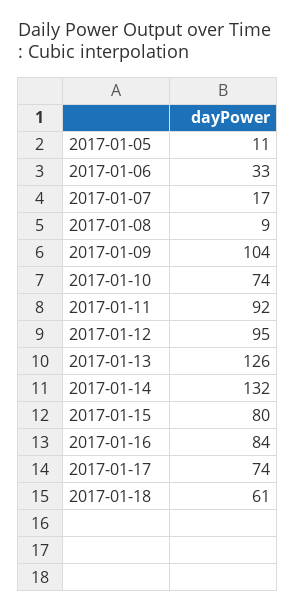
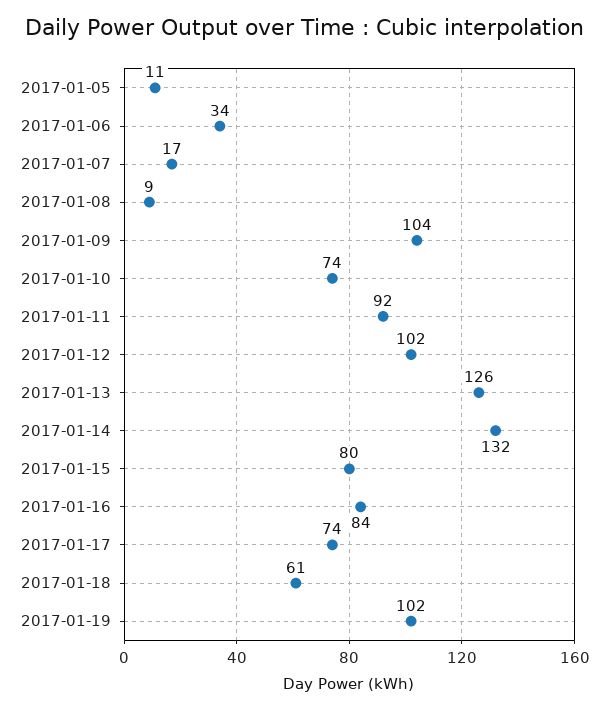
2017-01-06: 33 -> 34
2017-01-12: 95 -> 102
2017-01-19: none -> 102

